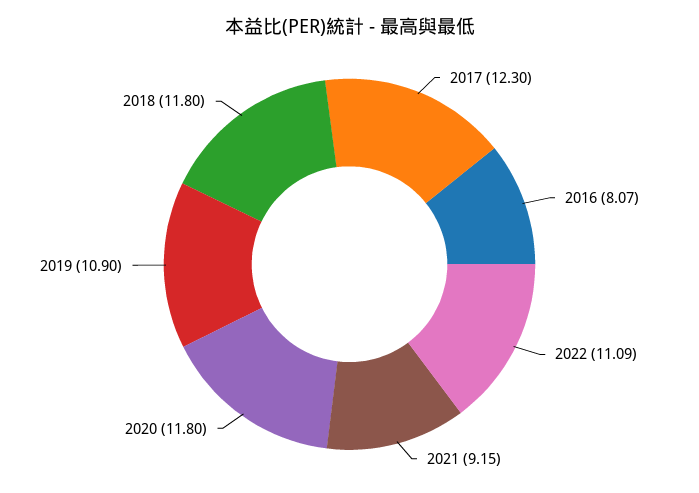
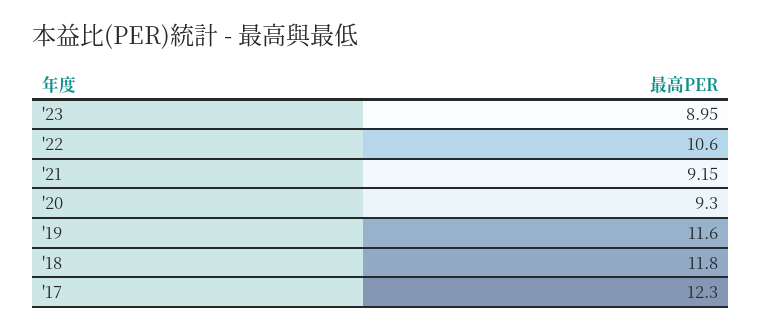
2016: 8.07 -> none
2022: 11.09 -> 10.6
2020: 11.8 -> 9.3
2019: 10.9 -> 11.6
'23: none -> 8.95

